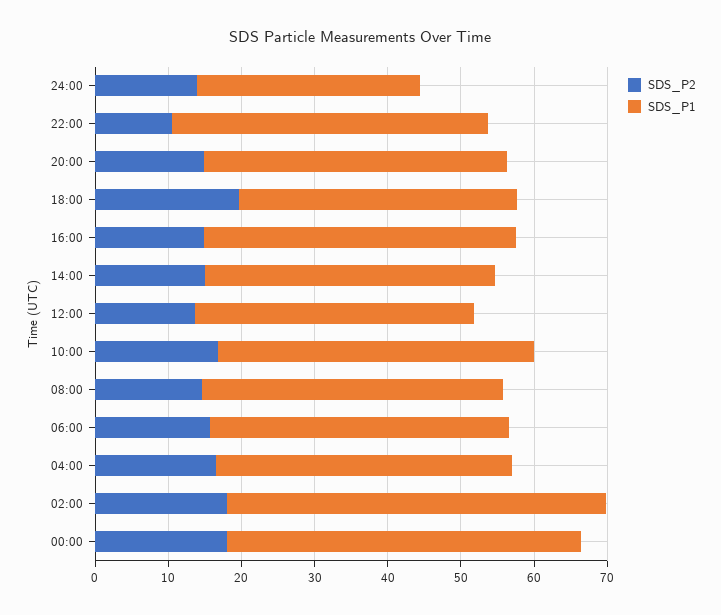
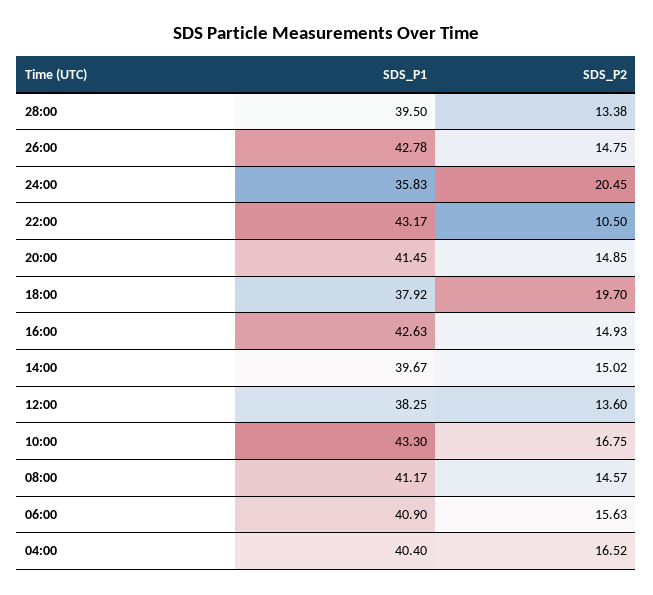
SDS_P2, 24:00: 14 -> 20.45
SDS_P1, 24:00: 30 -> 35.83
SDS_P2, 02:00: 18 -> none
SDS_P1, 02:00: 52 -> none
SDS_P2, 00:00: 18 -> none
SDS_P1, 00:00: 48 -> none
SDS_P1, 28:00: none -> 39.5
SDS_P2, 28:00: none -> 13.38
SDS_P1, 26:00: none -> 42.78
SDS_P2, 26:00: none -> 14.75

